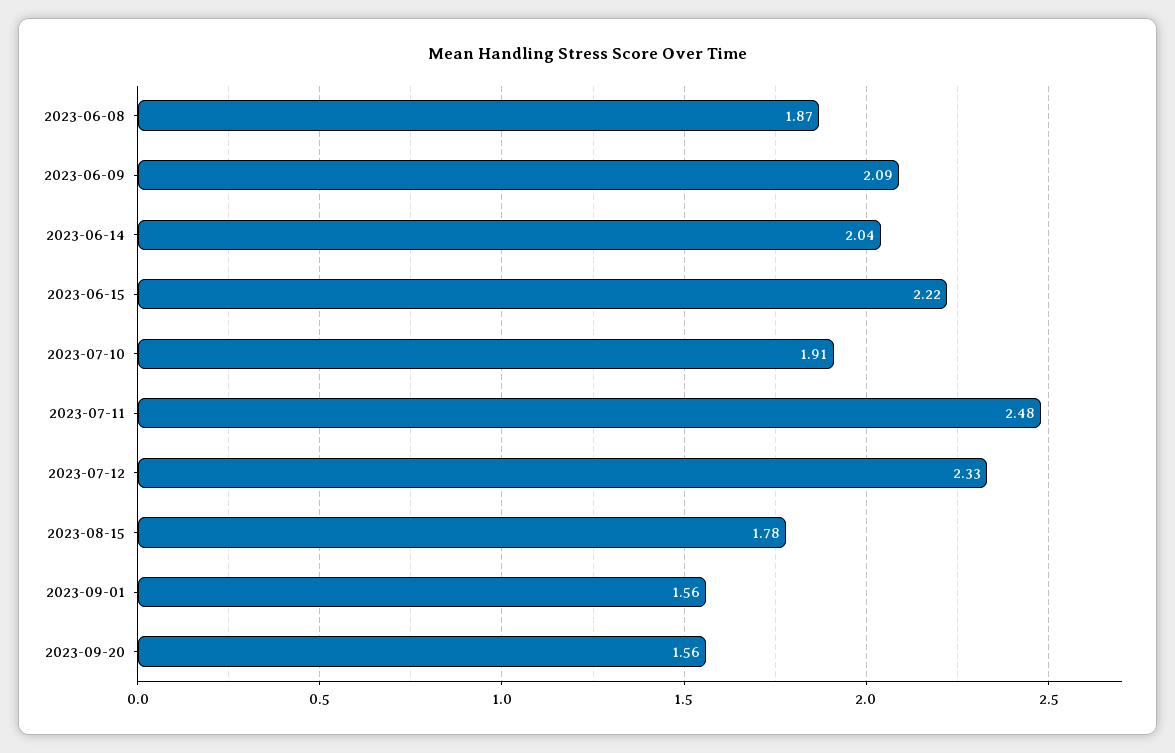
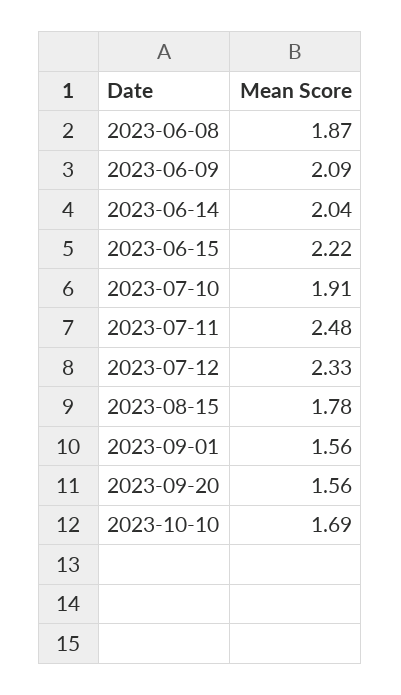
2023-10-10: none -> 1.69

